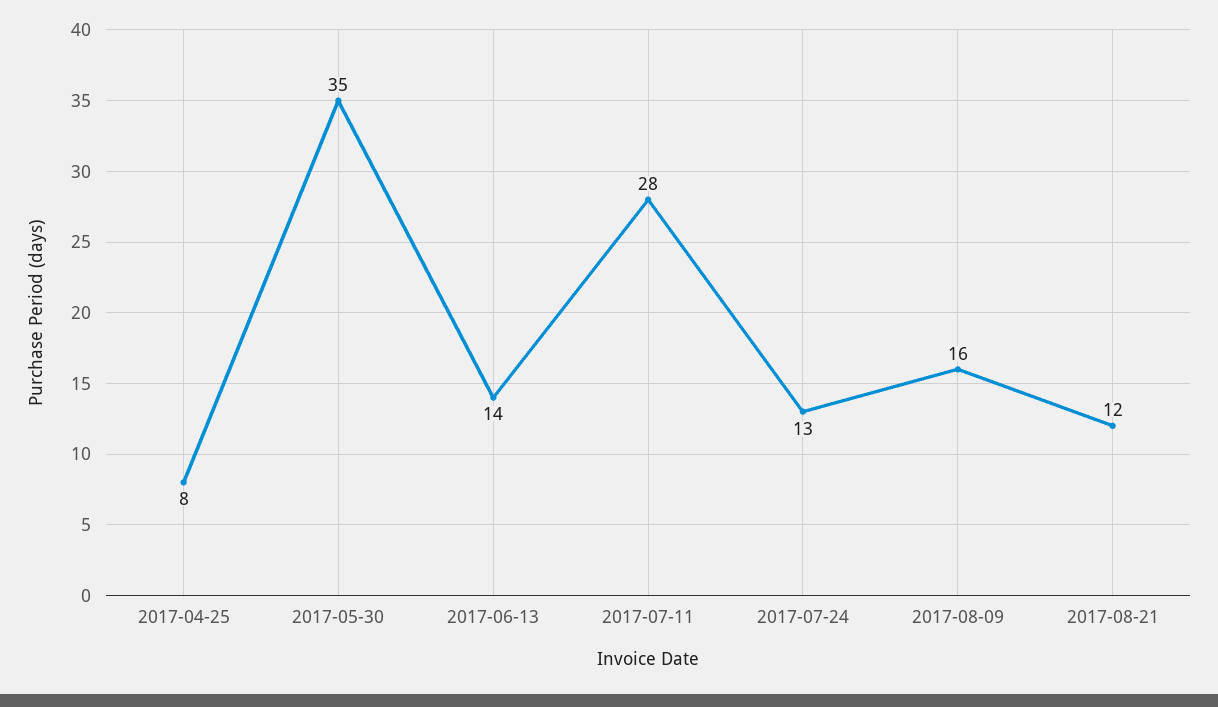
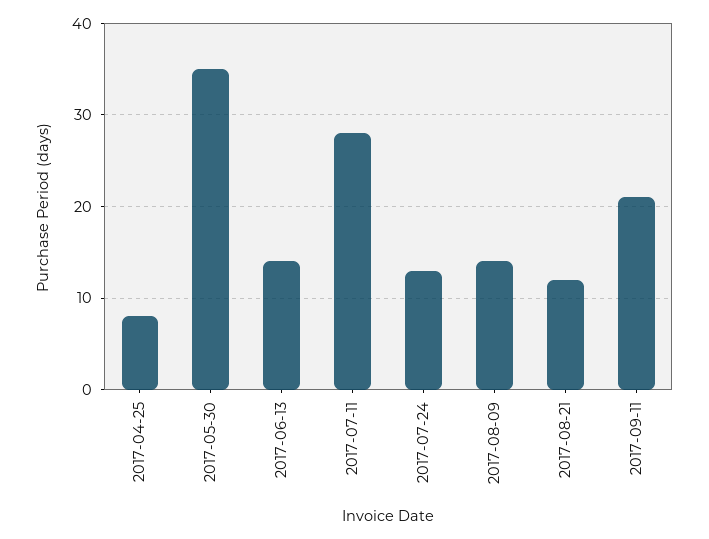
2017-08-09: 16 -> 14
2017-09-11: none -> 21

